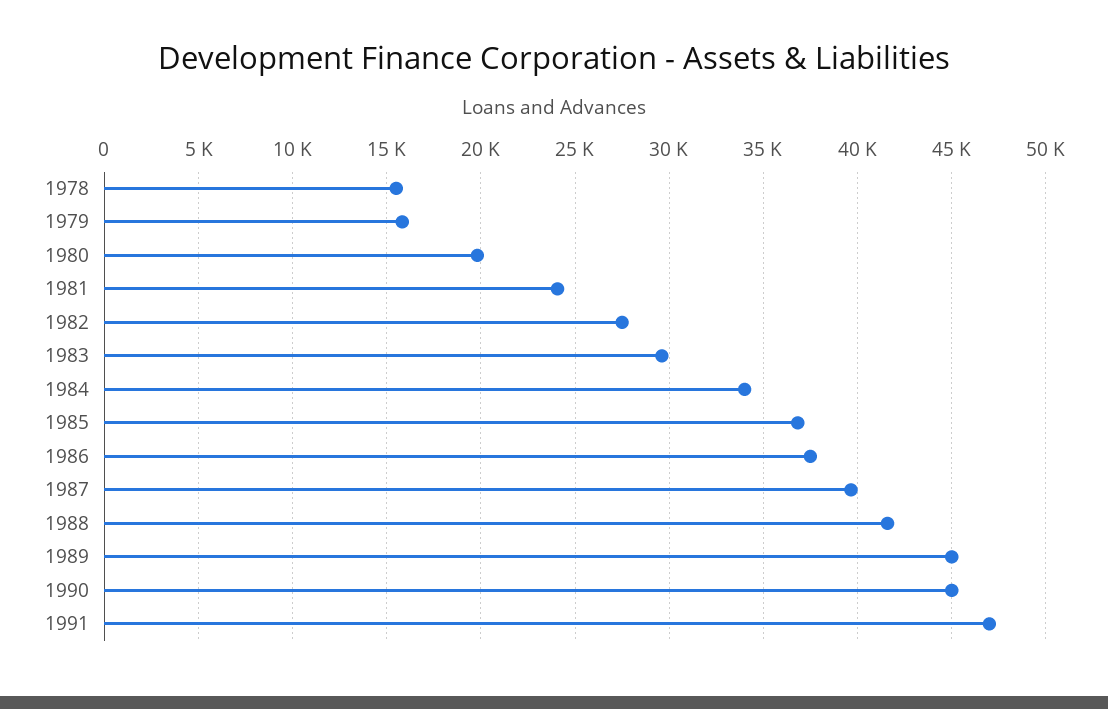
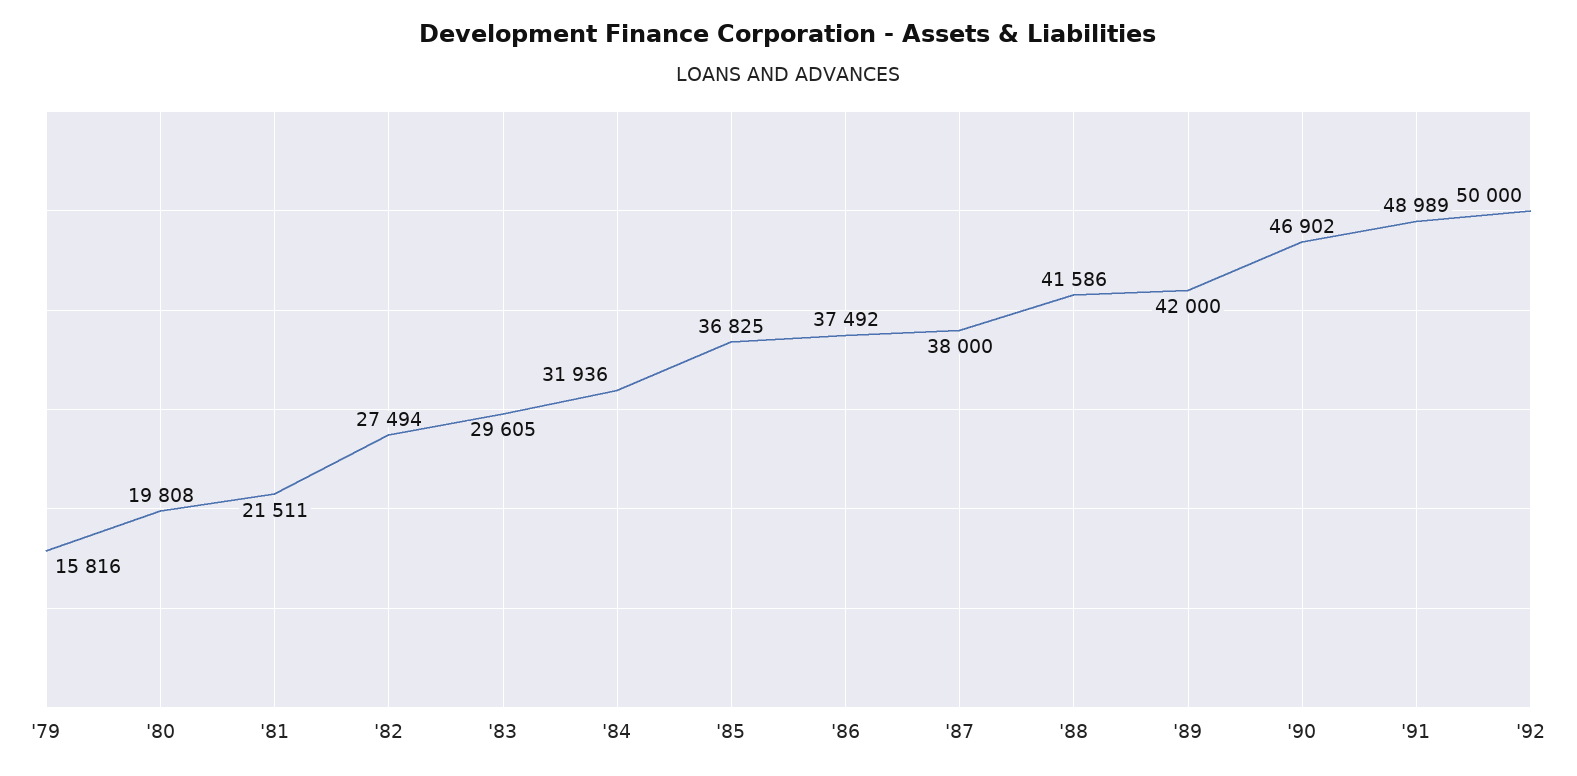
1978: 15500 -> none
1981: 24000 -> 21511
1984: 34000 -> 31936
1987: 39500 -> 38000
1989: 45000 -> 42000
1990: 45000 -> 46902
1991: 47000 -> 48989
'92: none -> 50000

